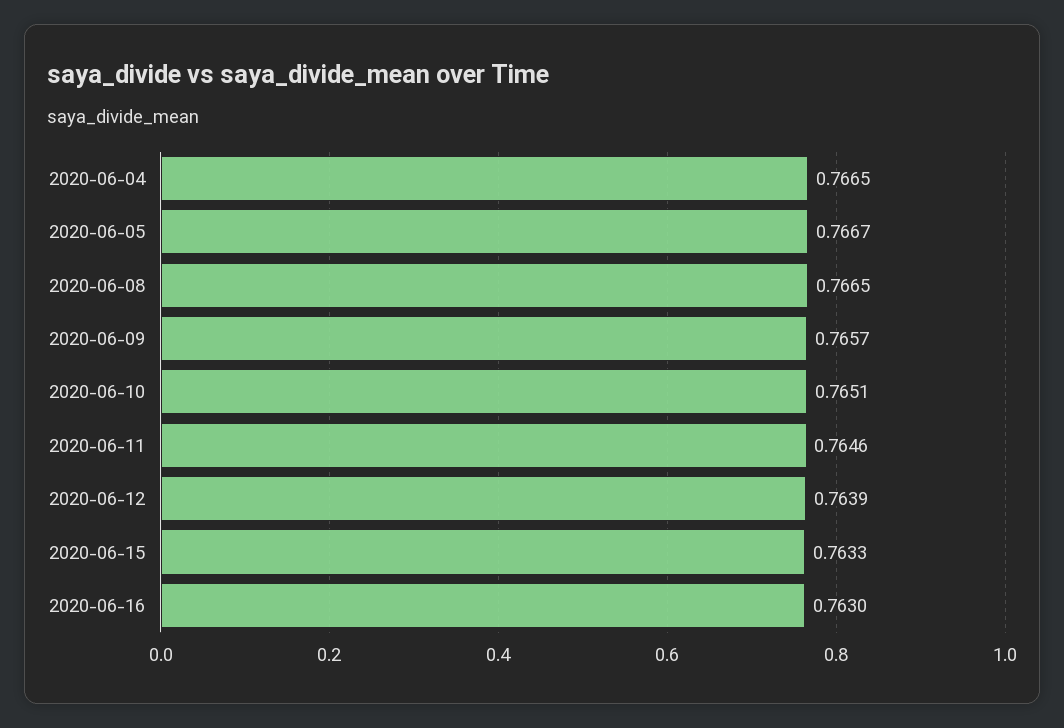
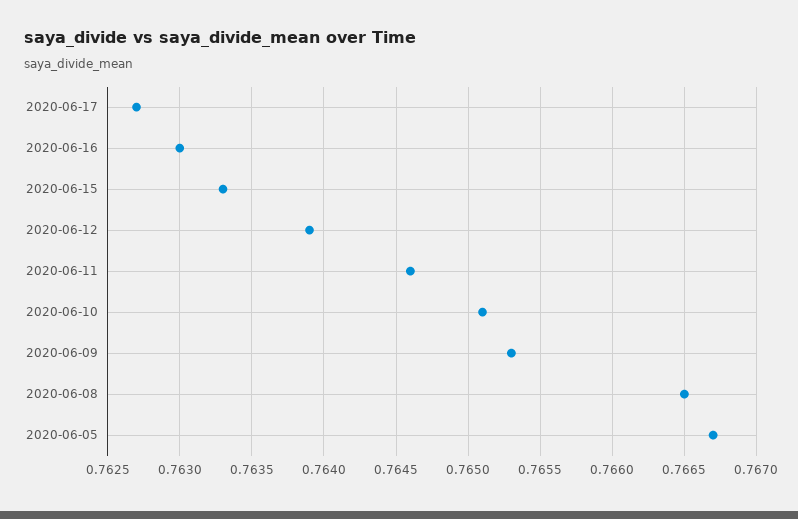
2020-06-04: 0.7665 -> none
2020-06-09: 0.7657 -> 0.7653
2020-06-17: none -> 0.7627

